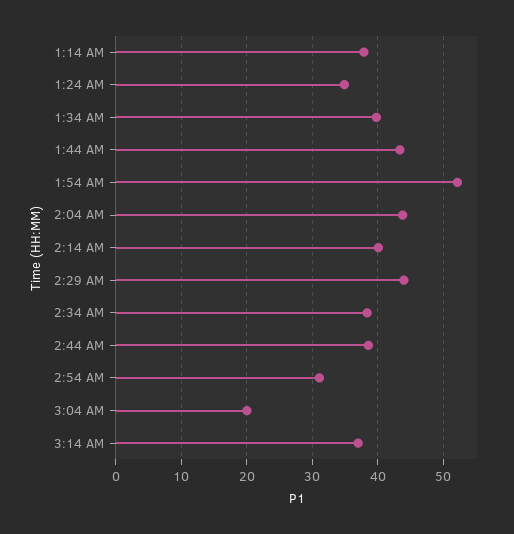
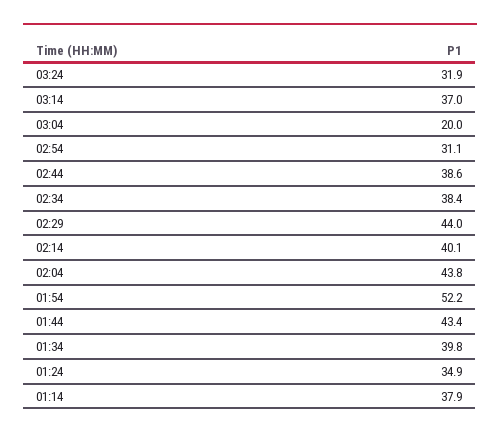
03:24: none -> 31.9

